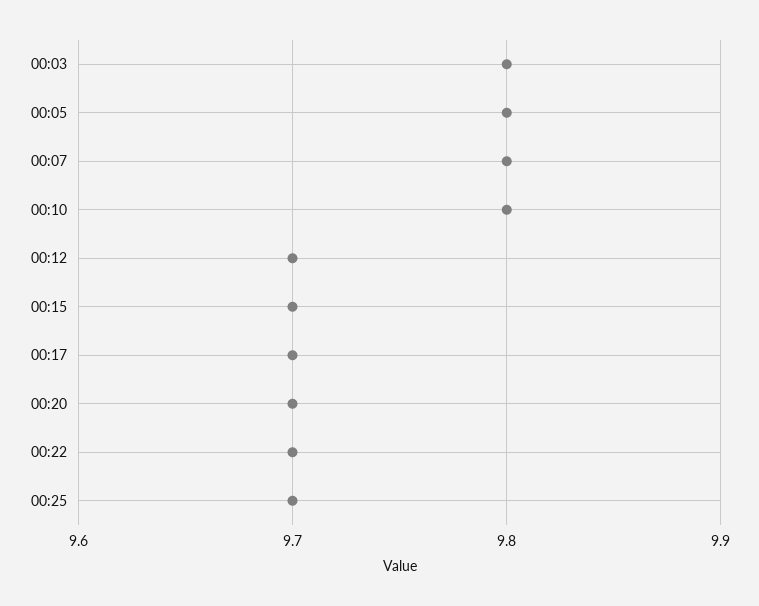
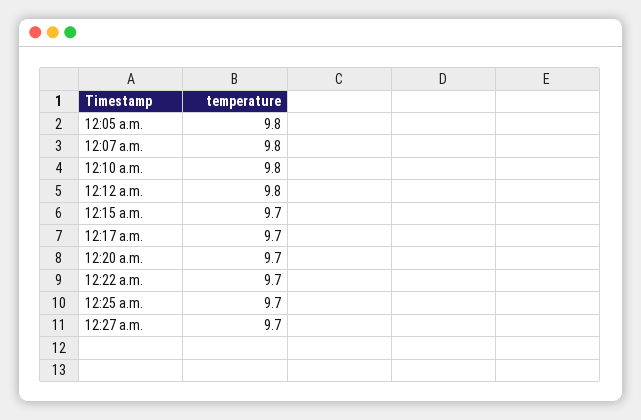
00:03: 9.8 -> none
00:12: 9.7 -> 9.8
12:27 a.m.: none -> 9.7

